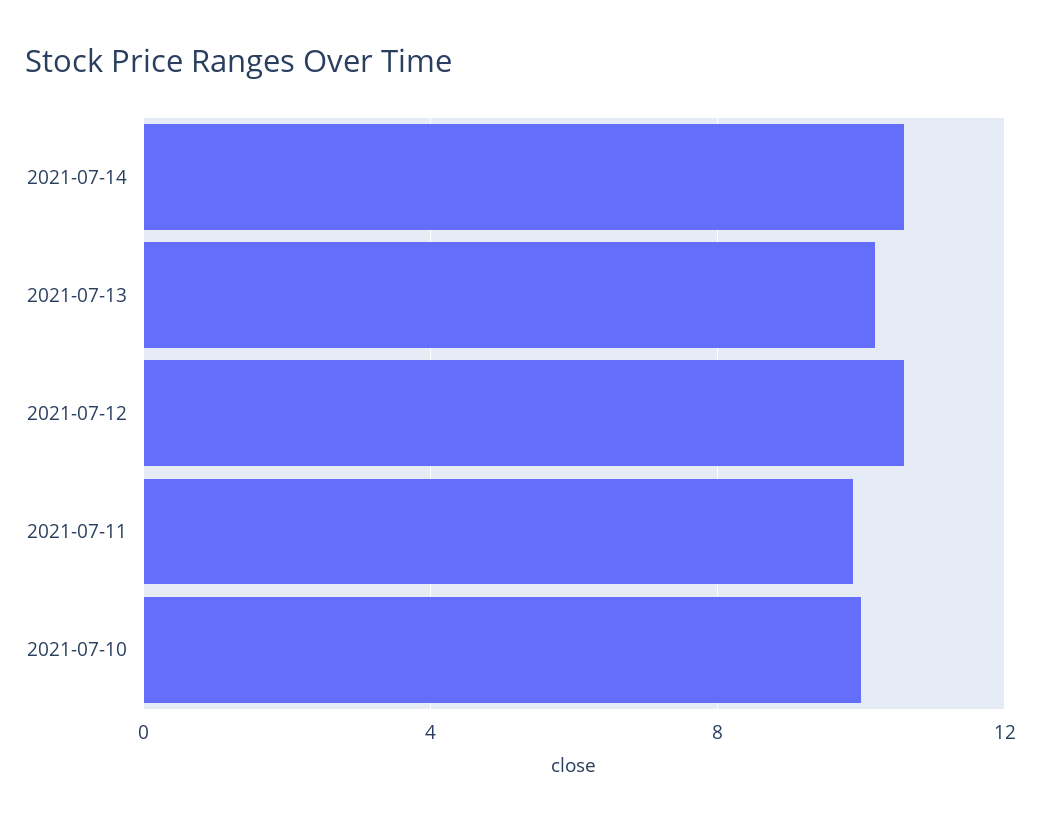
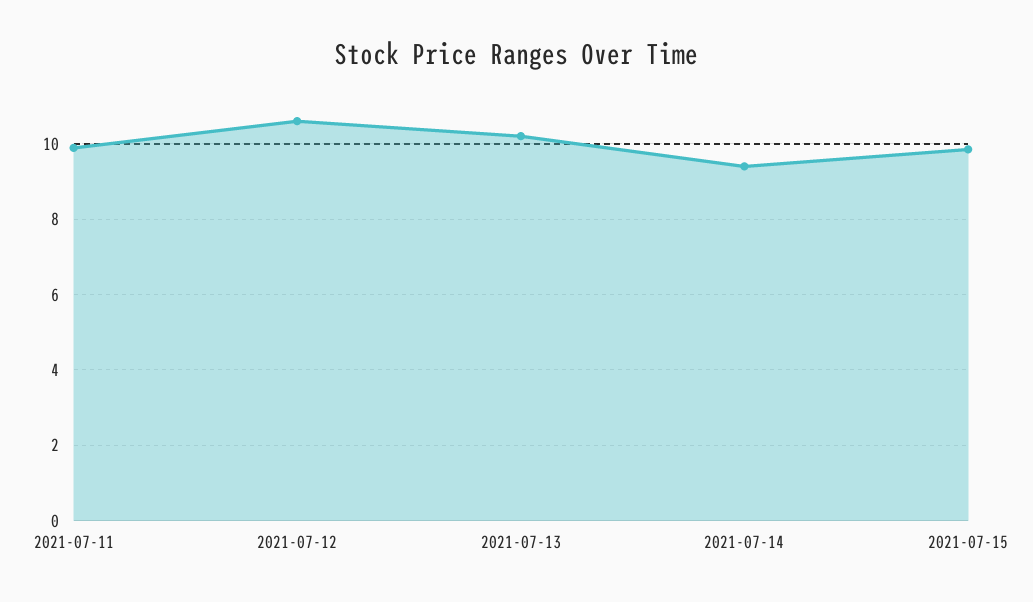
2021-07-14: 10.5 -> 9.4
2021-07-10: 10 -> none
2021-07-15: none -> 9.8

